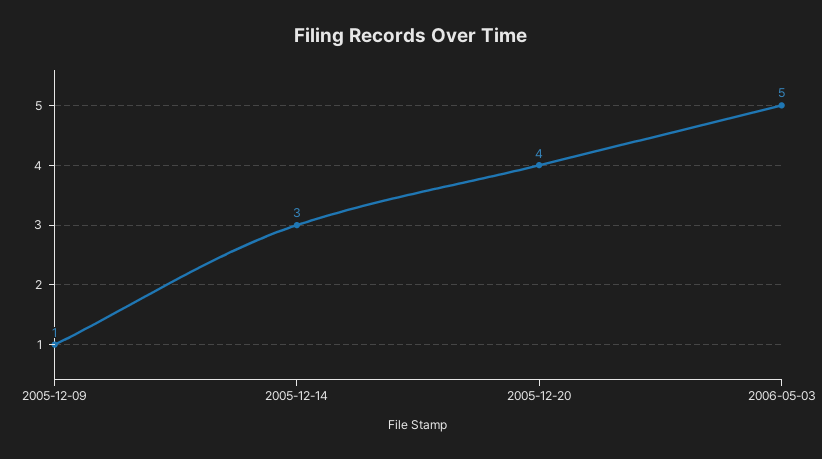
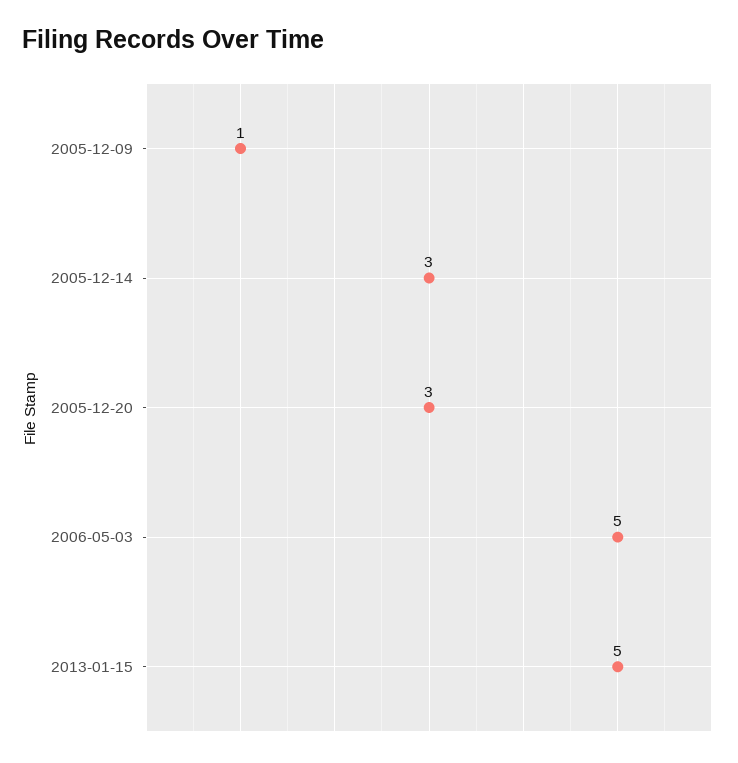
2005-12-20: 4 -> 3
2013-01-15: none -> 5

